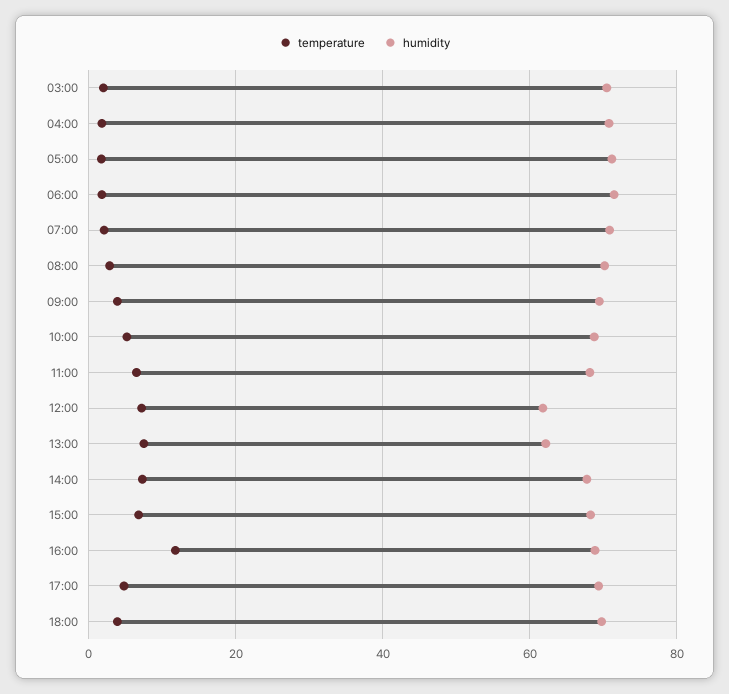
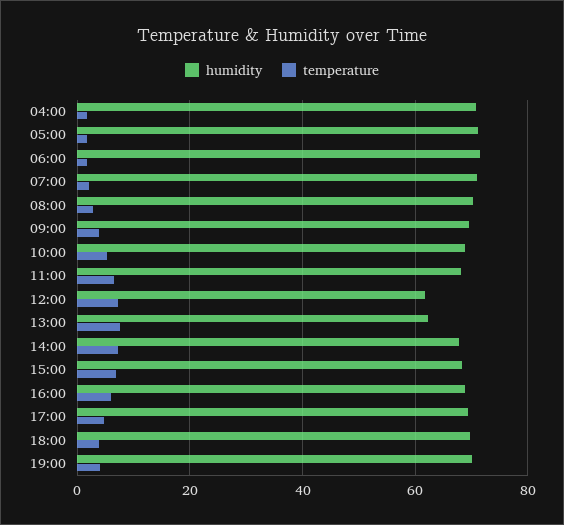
temperature, 03:00: 2 -> none
humidity, 03:00: 70 -> none
temperature, 16:00: 12 -> 6
humidity, 19:00: none -> 70
temperature, 19:00: none -> 4

